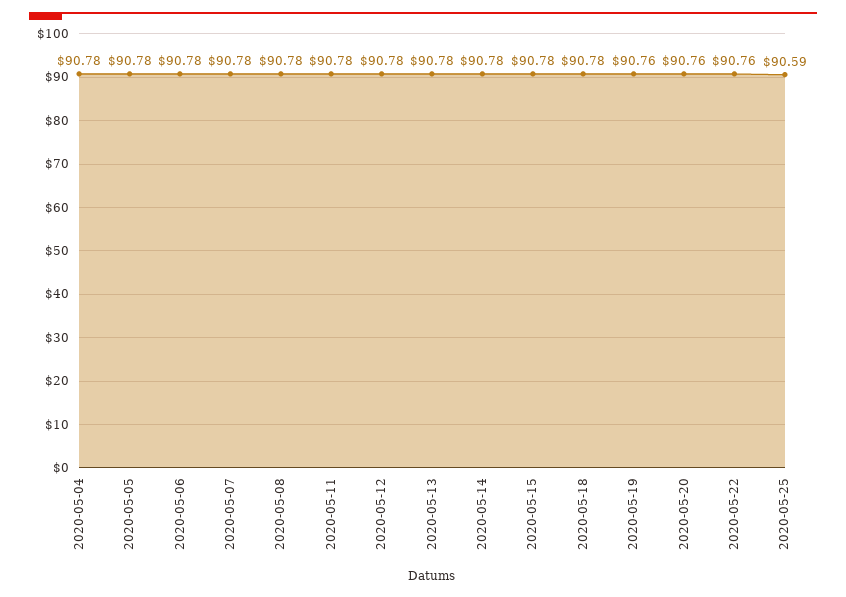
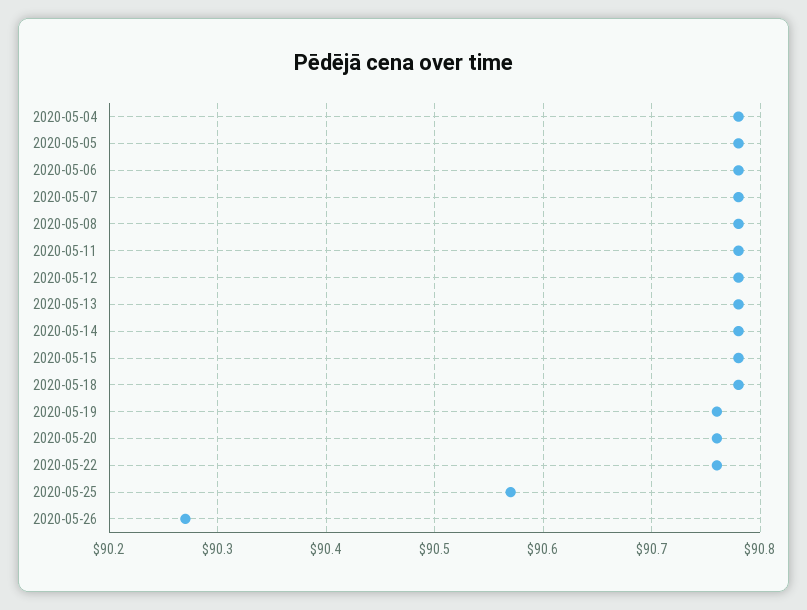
2020-05-25: 90.59 -> 90.57
2020-05-26: none -> 90.27

